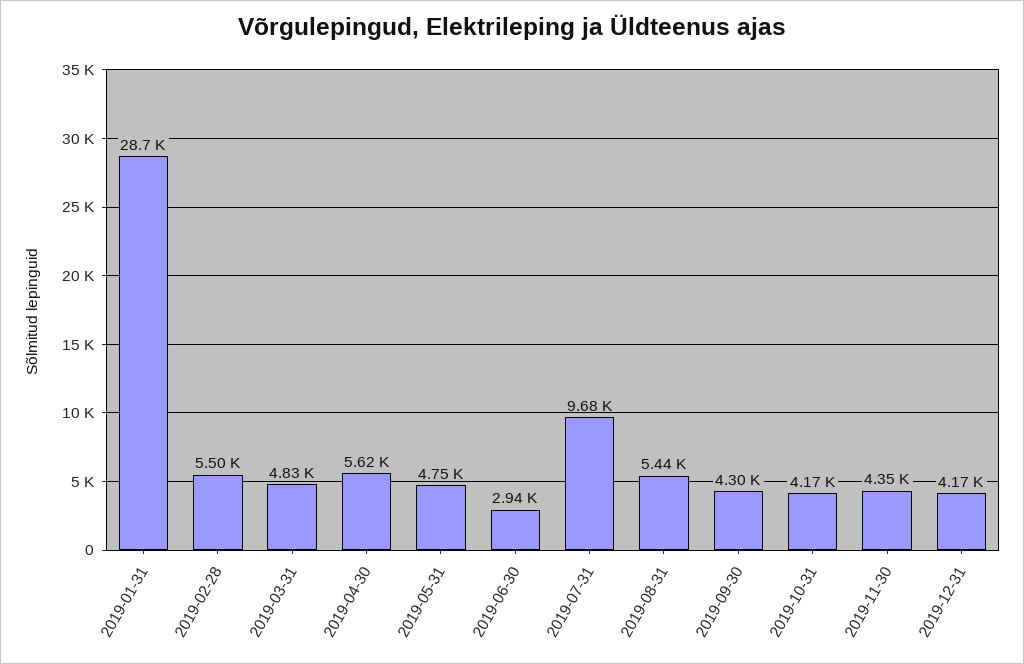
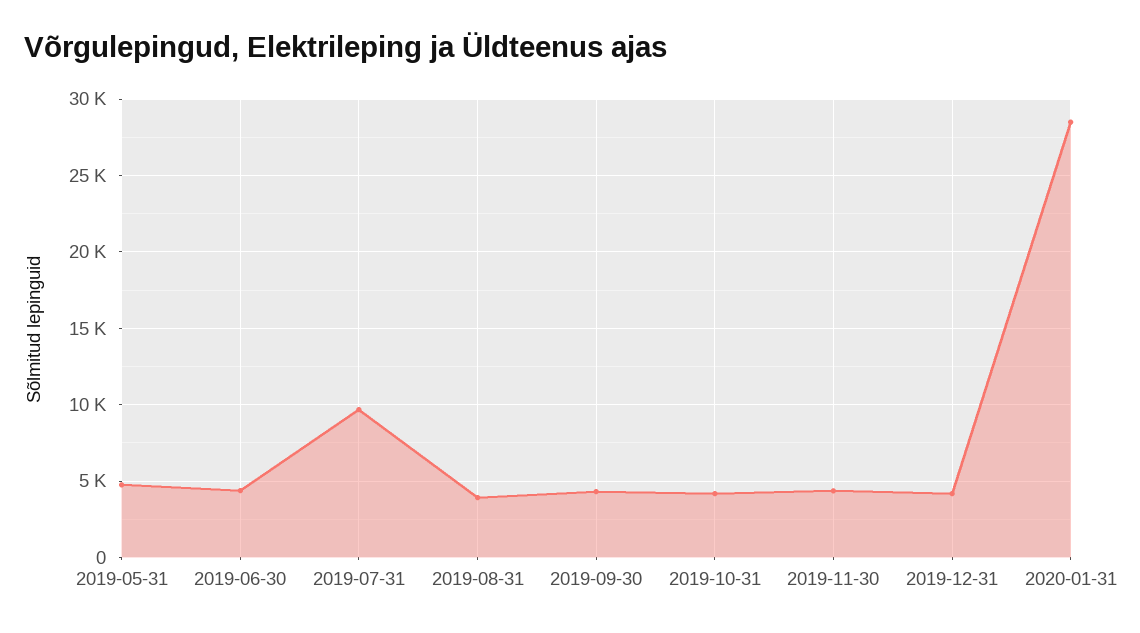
2019-01-31: 28700 -> none
2019-02-28: 5500 -> none
2019-03-31: 4830 -> none
2019-04-30: 5620 -> none
2019-06-30: 2940 -> 4500
2019-08-31: 5440 -> 4000
2020-01-31: none -> 28500

